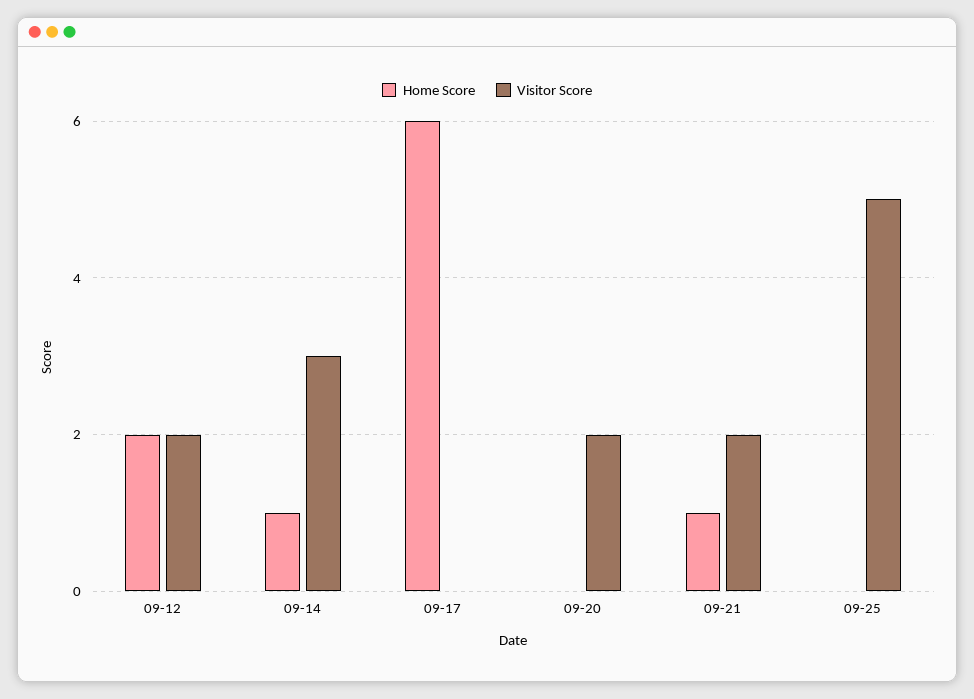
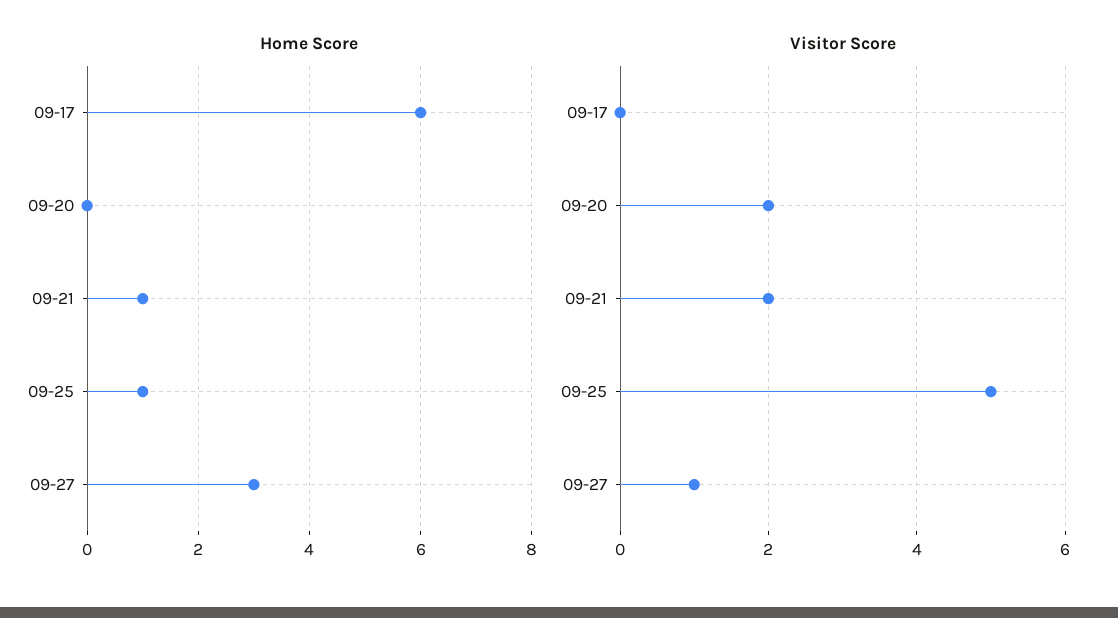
Home Score, 09-12: 2 -> none
Visitor Score, 09-12: 2 -> none
Home Score, 09-14: 1 -> none
Visitor Score, 09-14: 3 -> none
Home Score, 09-25: 0 -> 1
Home Score, 09-27: none -> 3
Visitor Score, 09-27: none -> 1

